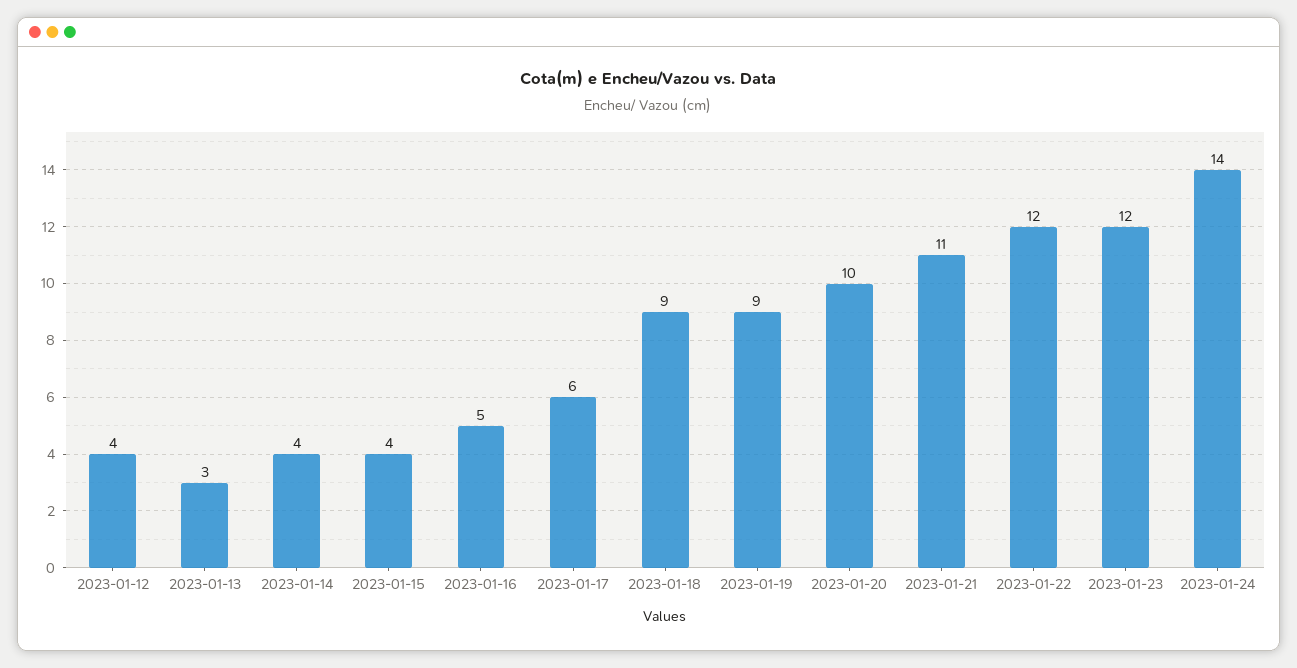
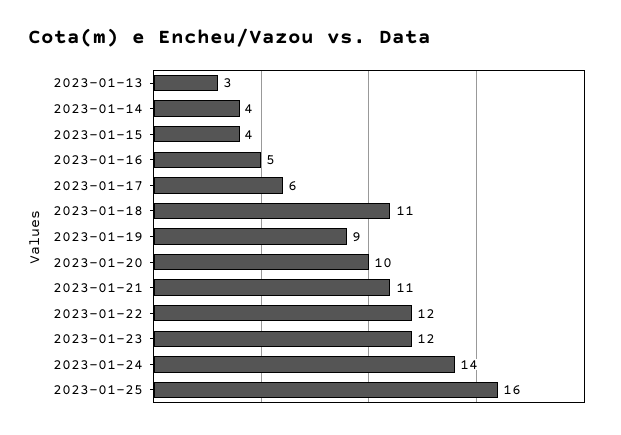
2023-01-12: 4 -> none
2023-01-18: 9 -> 11
2023-01-25: none -> 16

